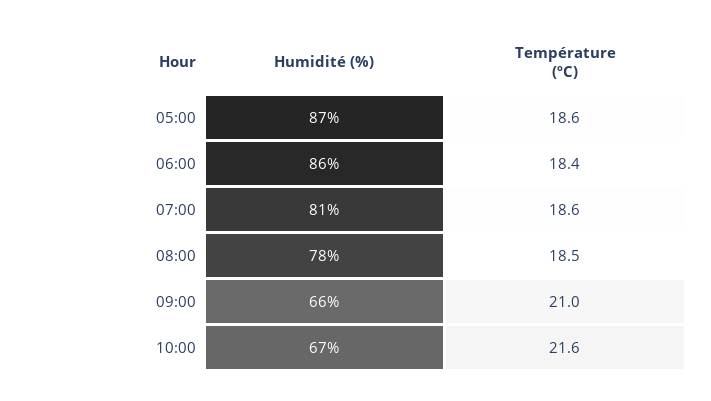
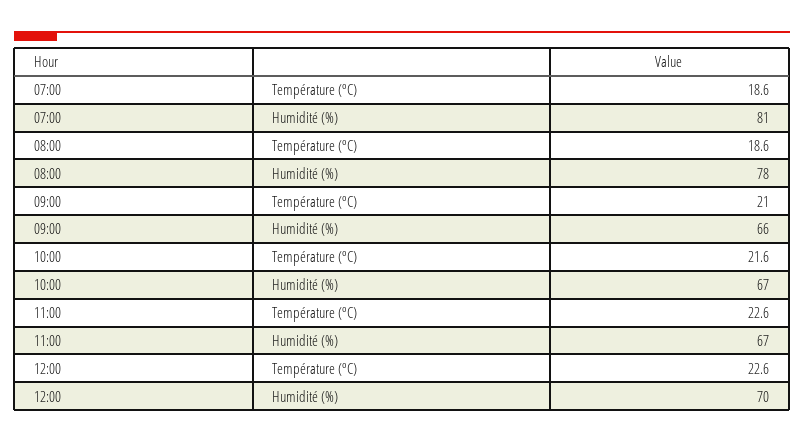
Humidité (%), 05:00: 87 -> none
Température (ºC), 05:00: 18.6 -> none
Humidité (%), 06:00: 86 -> none
Température (ºC), 06:00: 18.4 -> none
Température (ºC), 08:00: 18.5 -> 18.6
Température (ºC), 11:00: none -> 22.6
Humidité (%), 11:00: none -> 67
Température (ºC), 12:00: none -> 22.6
Humidité (%), 12:00: none -> 70

